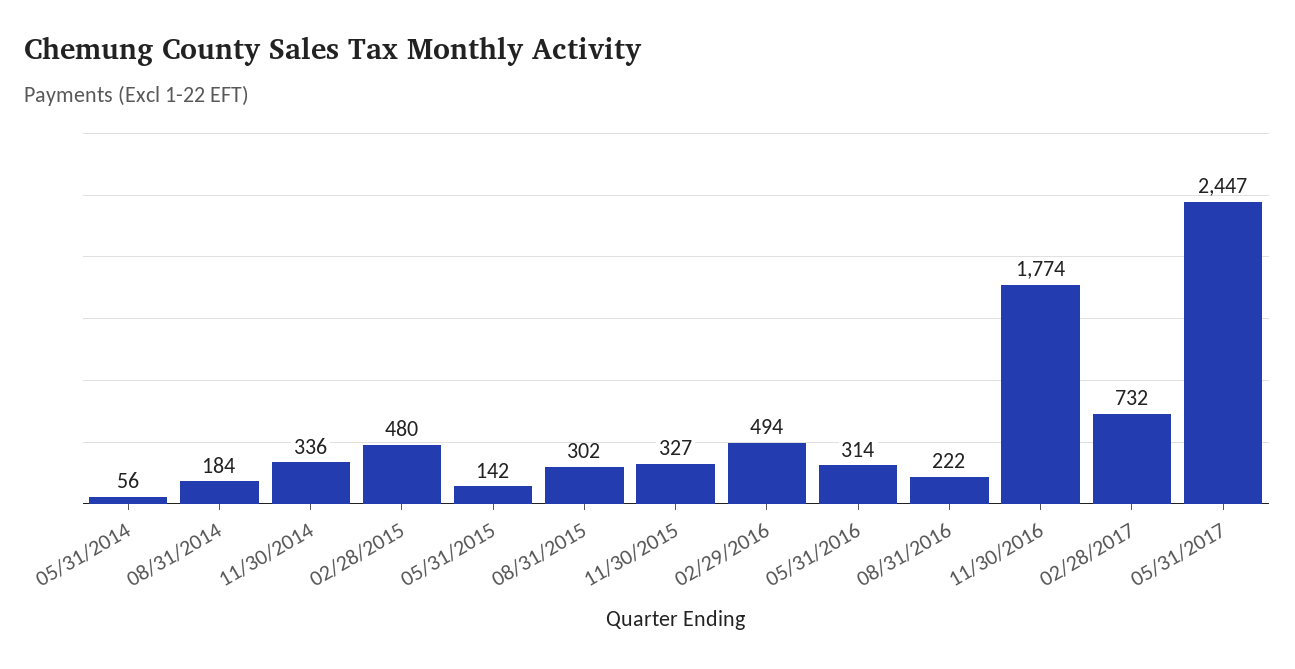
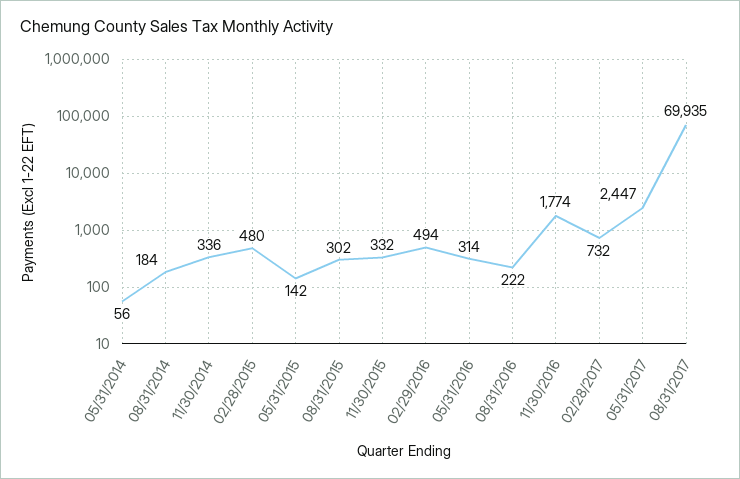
11/30/2015: 327 -> 332
08/31/2017: none -> 69935

